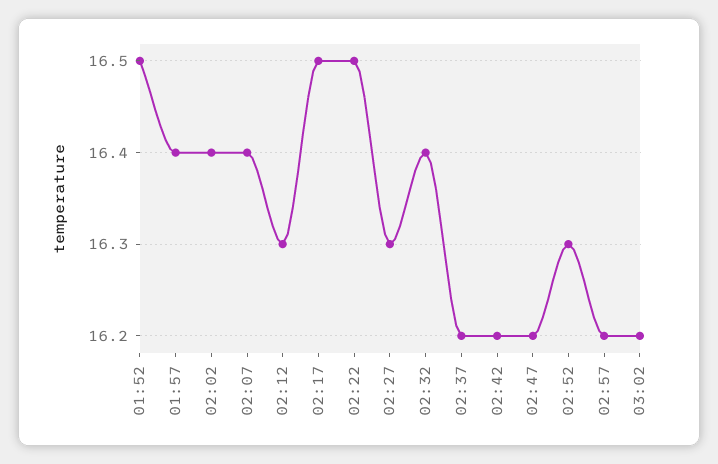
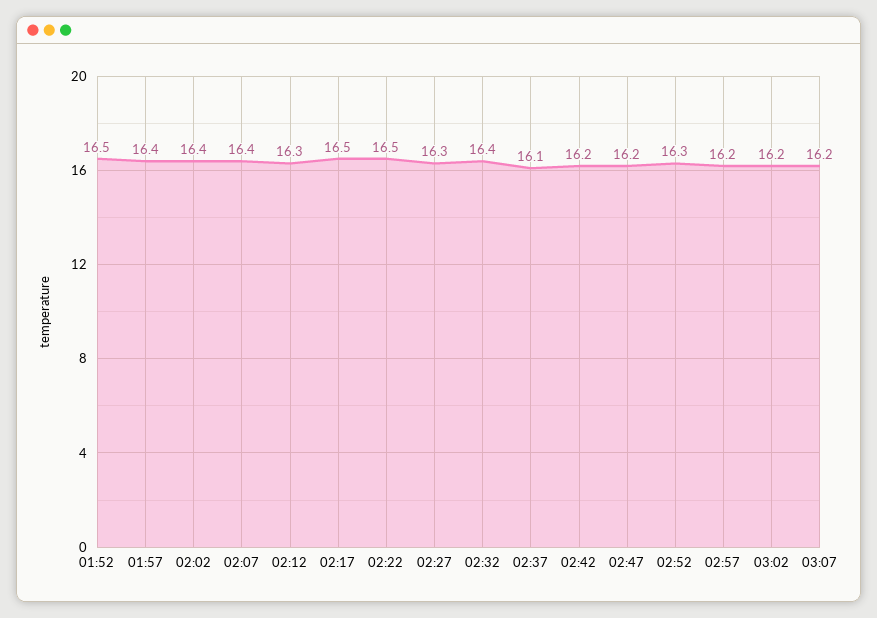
02:37: 16.2 -> 16.1
03:07: none -> 16.2

